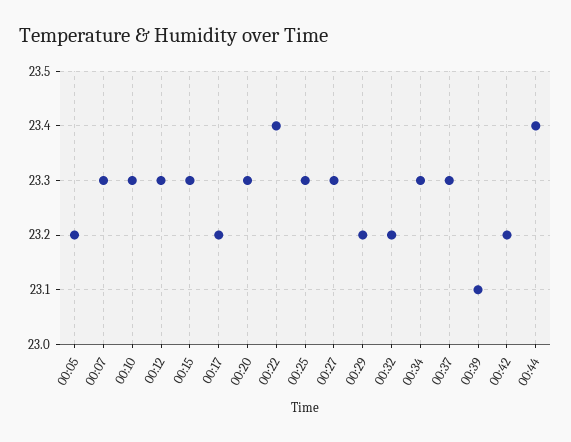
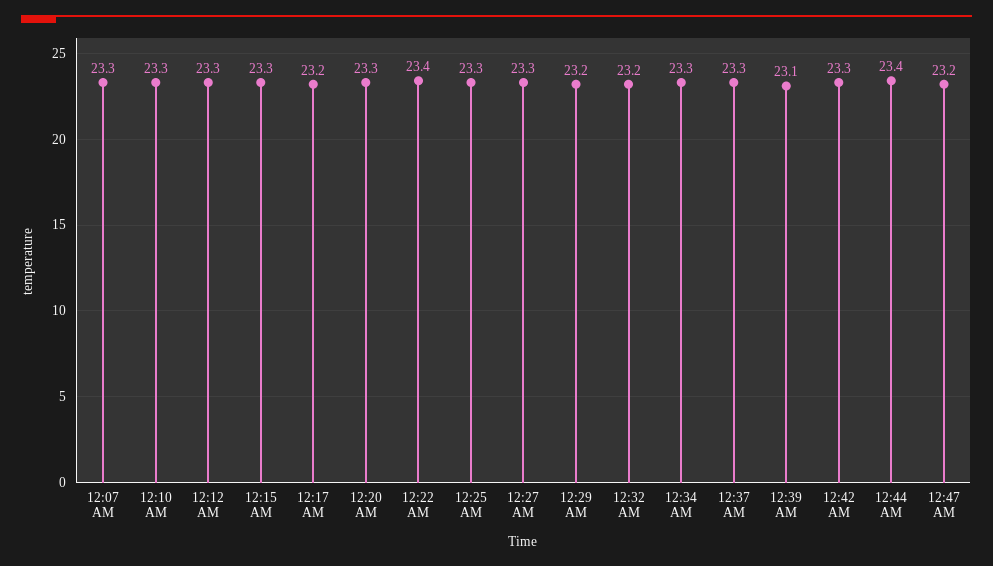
00:05: 23.2 -> none
00:42: 23.2 -> 23.3
12:47 AM: none -> 23.2

